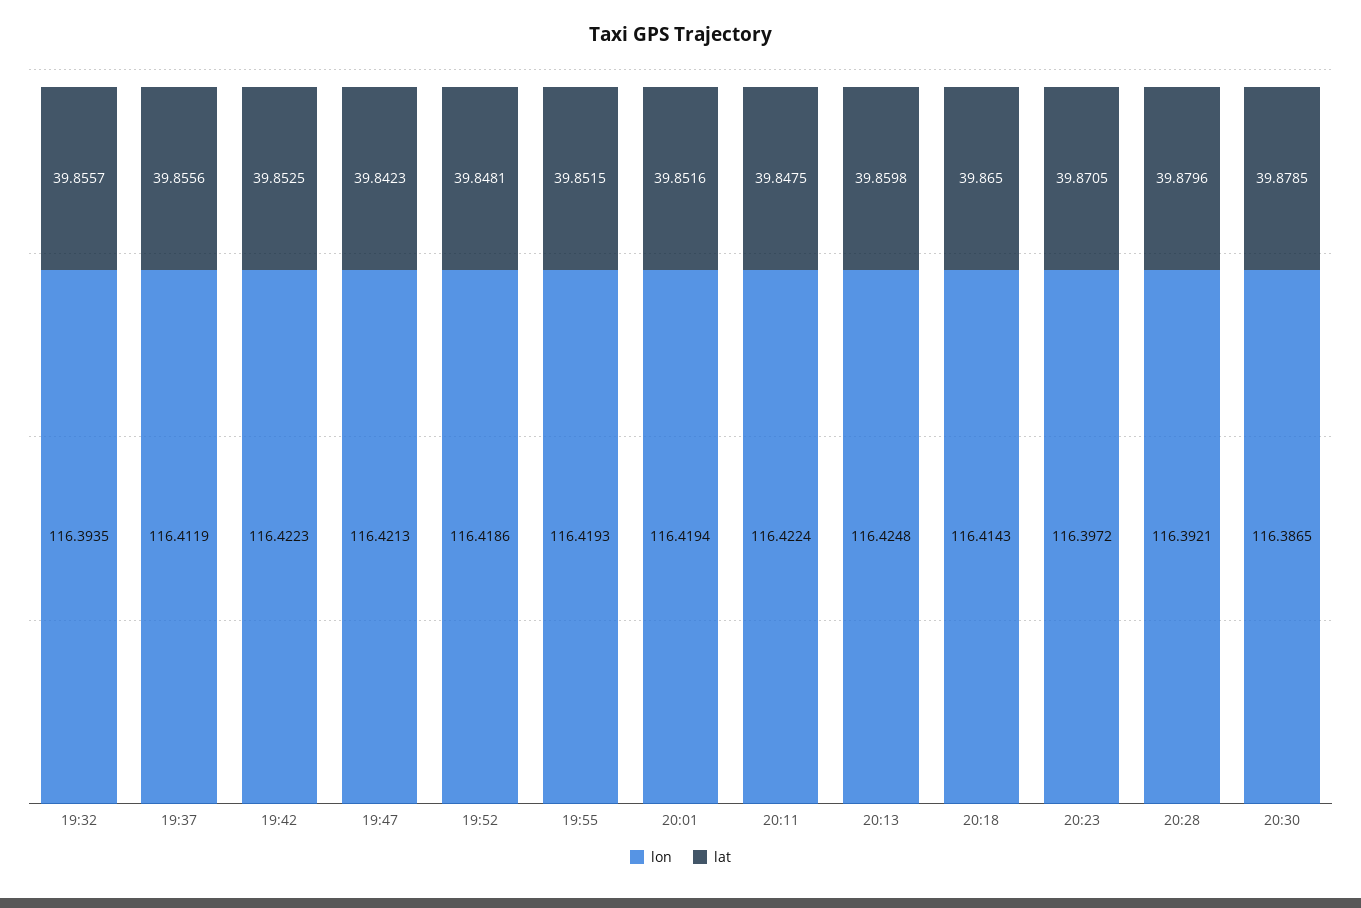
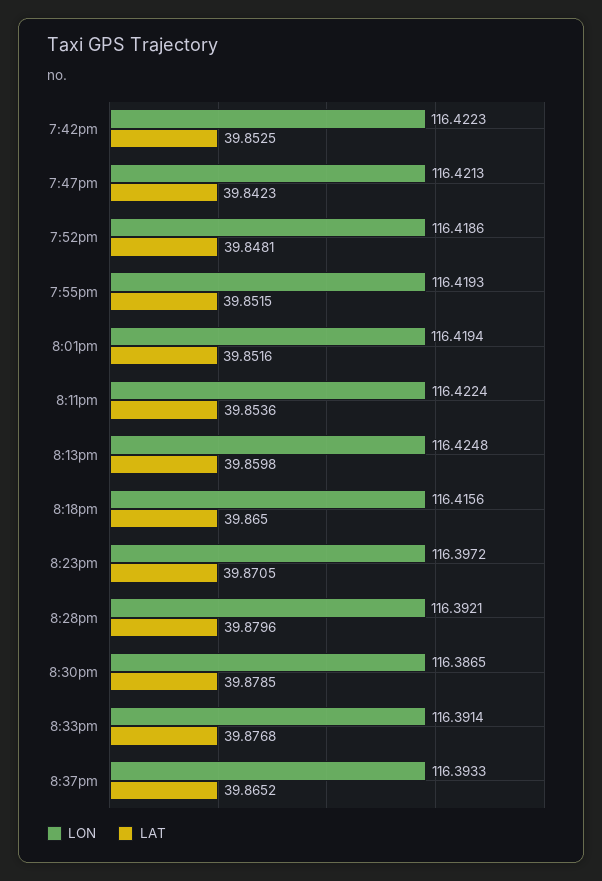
lon, 19:32: 116.3935 -> none
lat, 19:32: 39.8557 -> none
lon, 19:37: 116.4119 -> none
lat, 19:37: 39.8556 -> none
lat, 20:11: 39.8475 -> 39.8536
lon, 20:18: 116.4143 -> 116.4156
lon, 8:33pm: none -> 116.3914
lat, 8:33pm: none -> 39.8768
lon, 8:37pm: none -> 116.3933
lat, 8:37pm: none -> 39.8652

